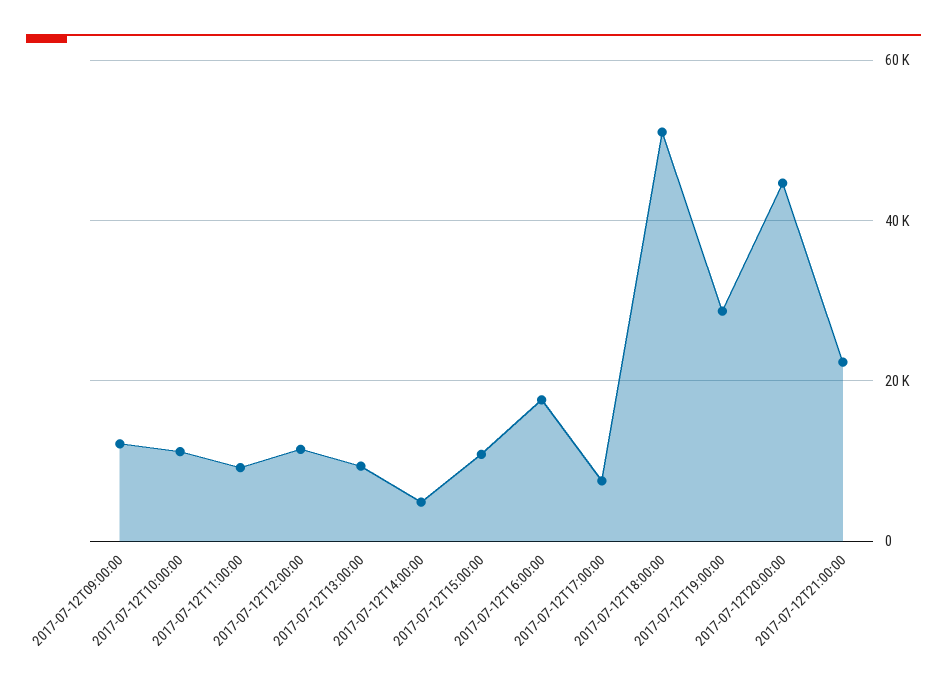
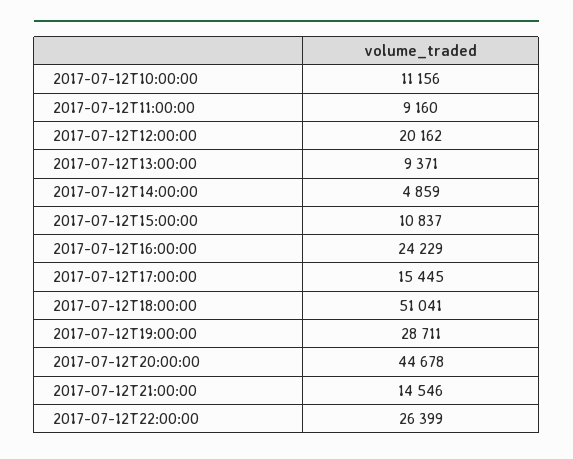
2017-07-12T09:00:00: 12000 -> none
2017-07-12T12:00:00: 12000 -> 20162
2017-07-12T16:00:00: 18000 -> 24229
2017-07-12T17:00:00: 8000 -> 15445
2017-07-12T21:00:00: 22000 -> 14546
2017-07-12T22:00:00: none -> 26399

